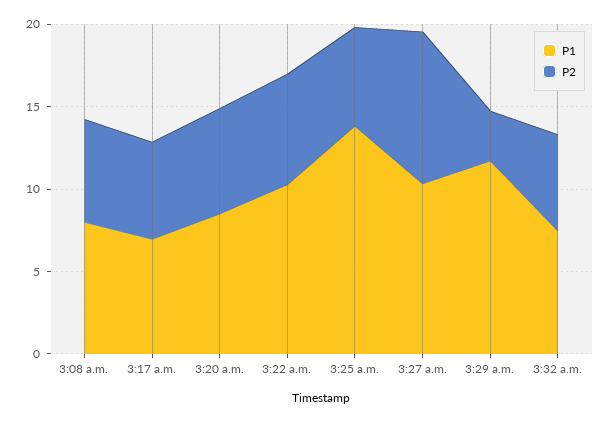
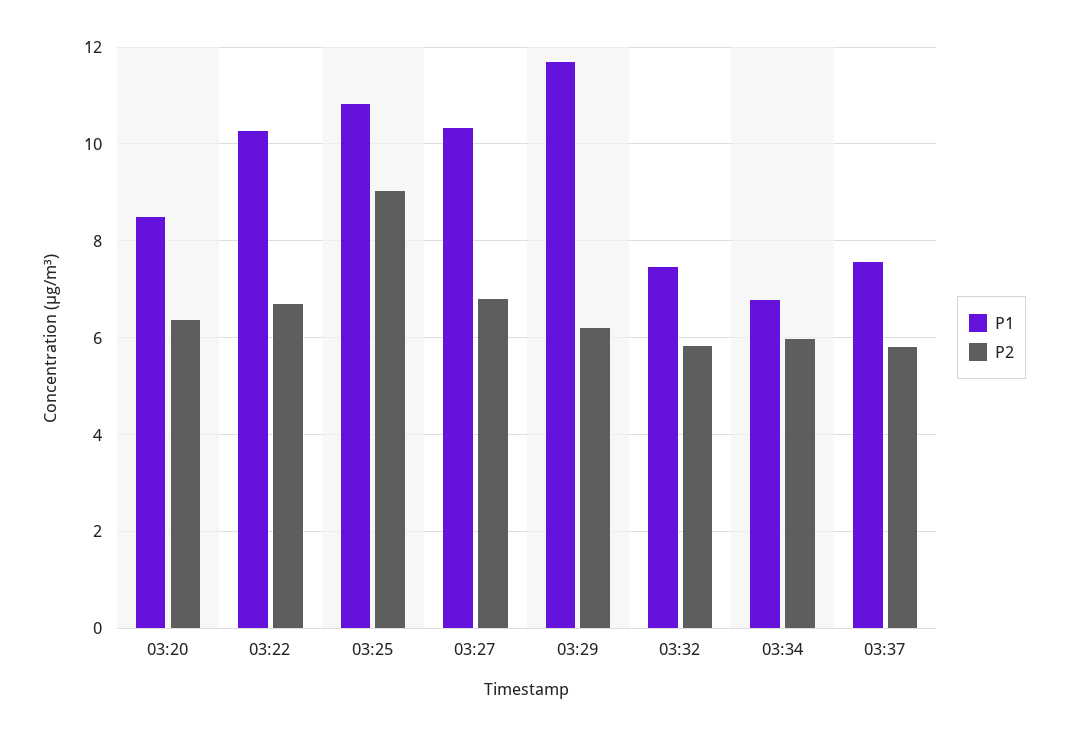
P1, 3:08 a.m.: 8 -> none
P2, 3:08 a.m.: 6 -> none
P1, 3:17 a.m.: 7 -> none
P2, 3:17 a.m.: 6 -> none
P1, 3:25 a.m.: 14 -> 10.8
P2, 3:25 a.m.: 6 -> 9
P2, 3:27 a.m.: 9 -> 6.8
P2, 3:29 a.m.: 3 -> 6.2
P1, 03:34: none -> 6.8
P2, 03:34: none -> 6
P1, 03:37: none -> 7.6
P2, 03:37: none -> 5.8

